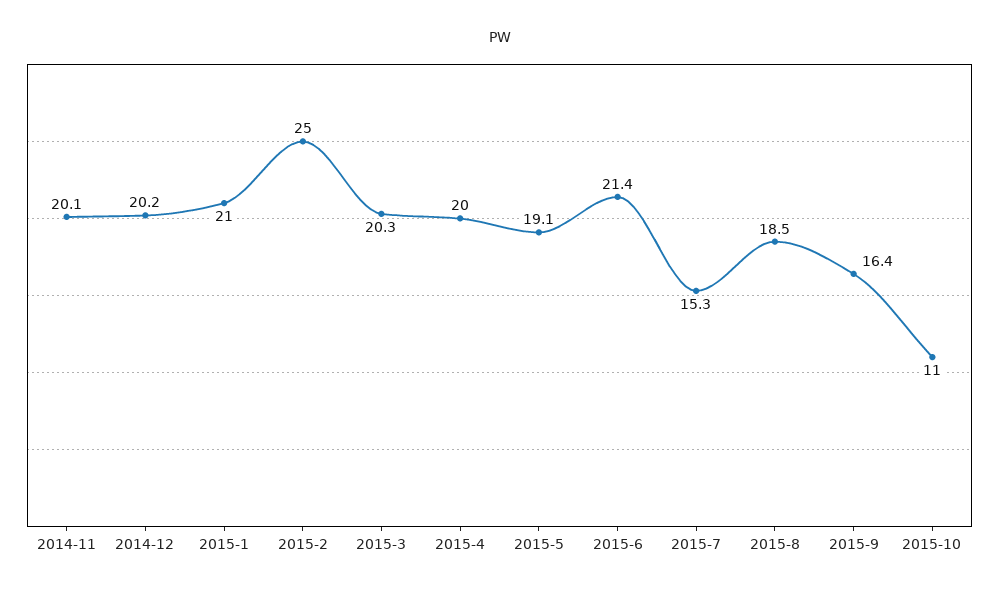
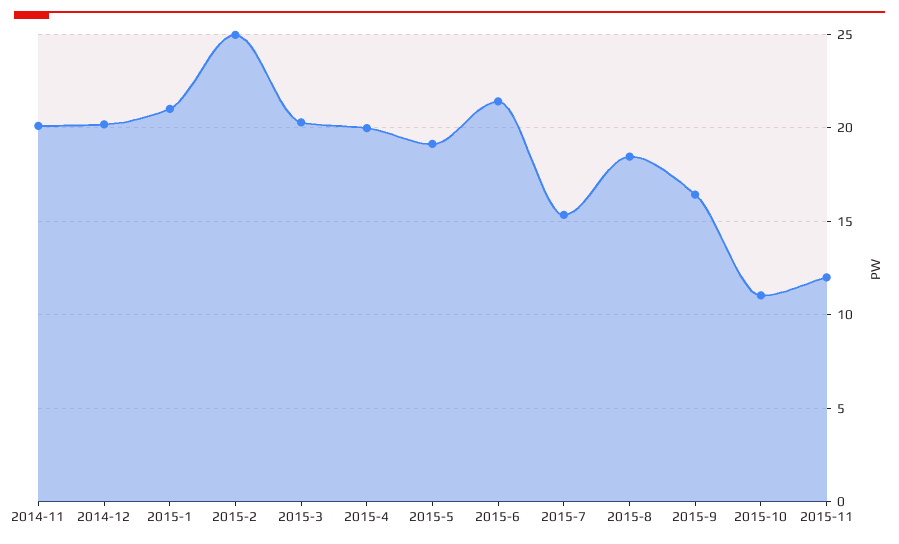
2015-11: none -> 12

